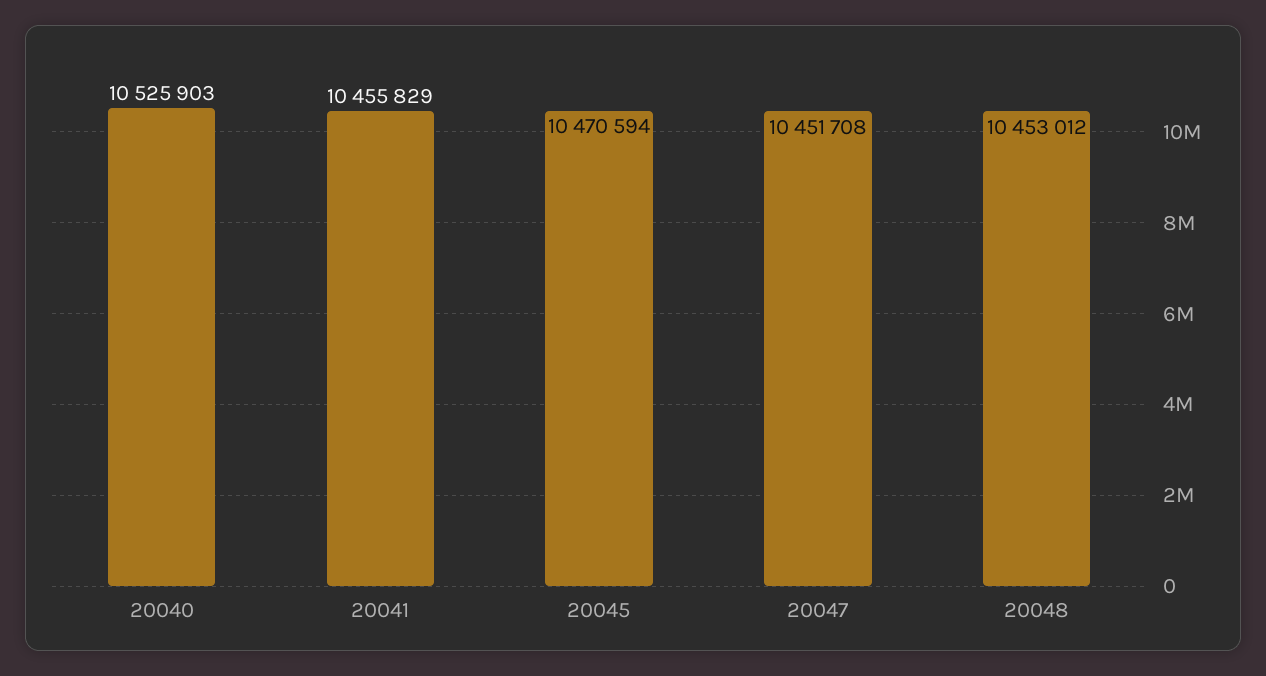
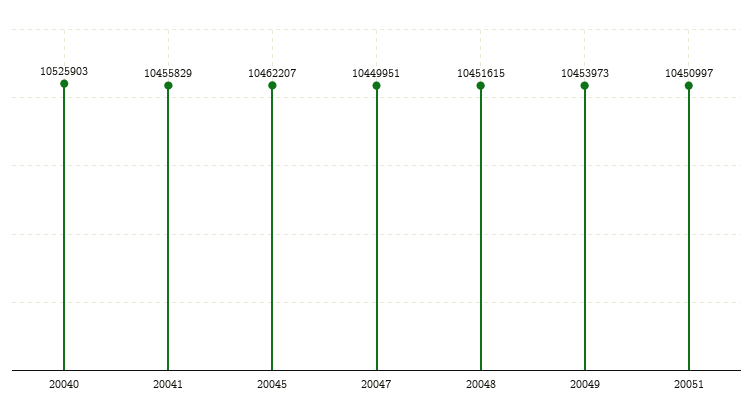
20045: 10470594 -> 10462207
20047: 10451708 -> 10449951
20048: 10453012 -> 10451615
20049: none -> 10453973
20051: none -> 10450997

